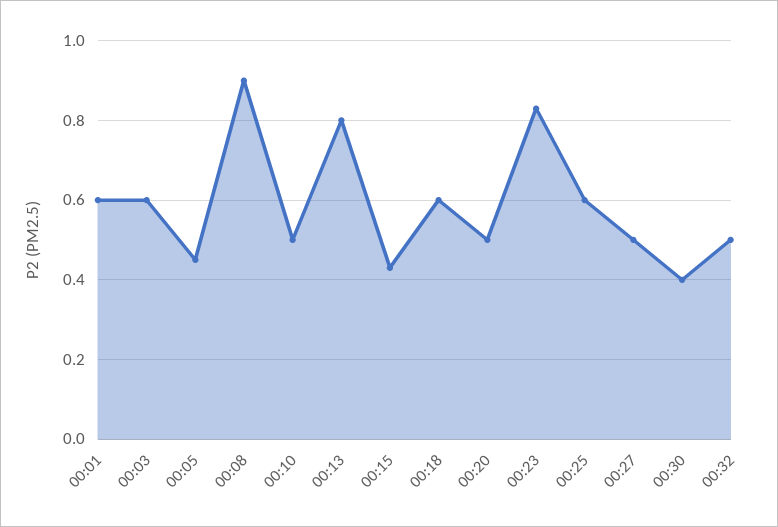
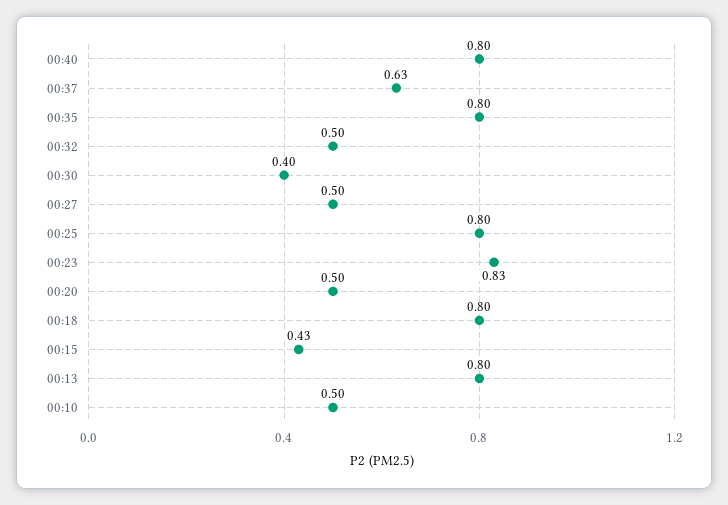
00:01: 0.6 -> none
00:03: 0.6 -> none
00:05: 0.45 -> none
00:08: 0.9 -> none
00:18: 0.6 -> 0.8
00:25: 0.6 -> 0.8
00:40: none -> 0.8
00:37: none -> 0.63
00:35: none -> 0.8

